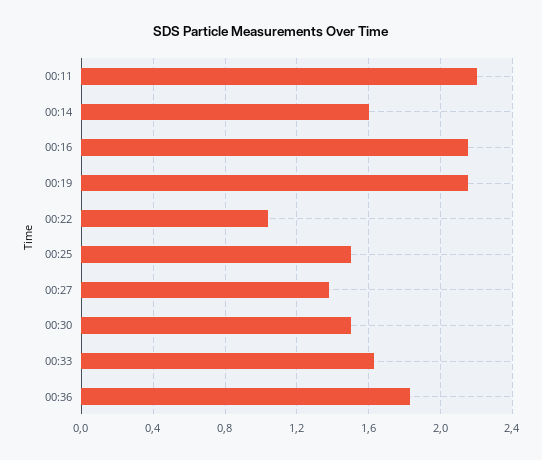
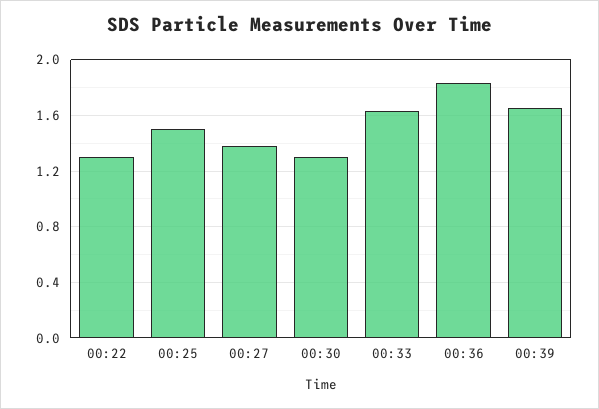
00:11: 2.2 -> none
00:14: 1.6 -> none
00:16: 2.15 -> none
00:19: 2.15 -> none
00:22: 1.05 -> 1.3
00:30: 1.5 -> 1.3
00:39: none -> 1.65

